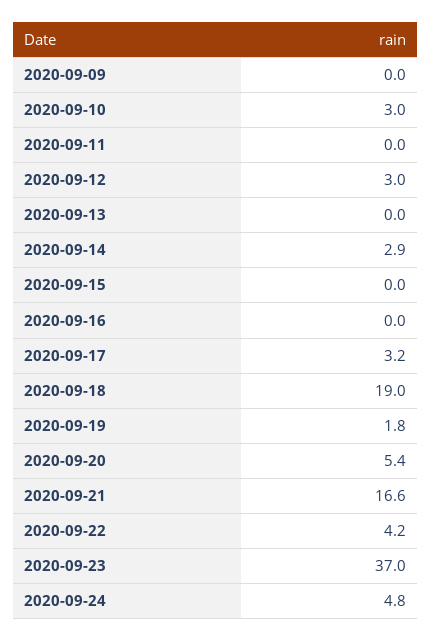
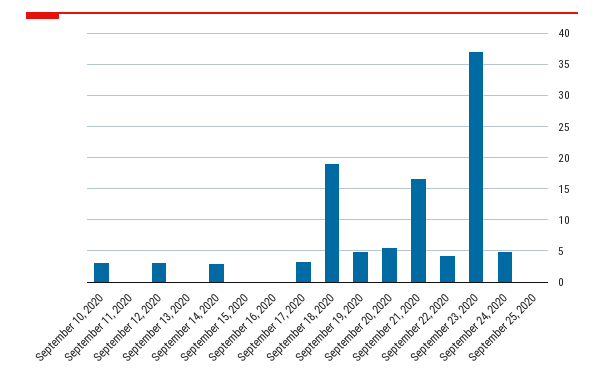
2020-09-09: 0 -> none
2020-09-19: 1.8 -> 5
September 25, 2020: none -> 0

